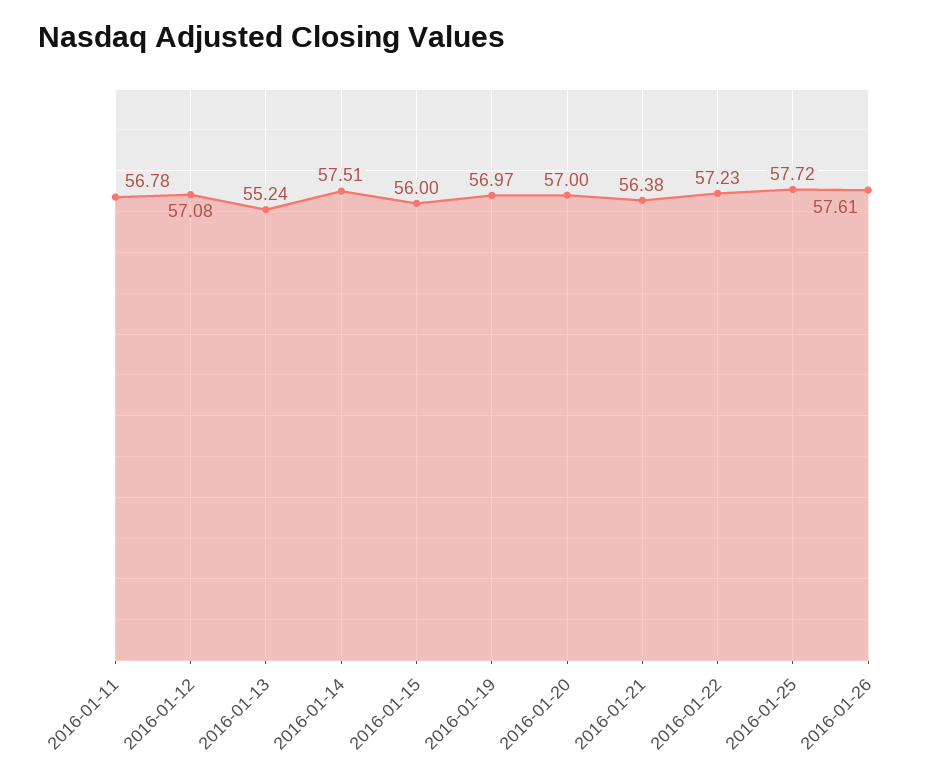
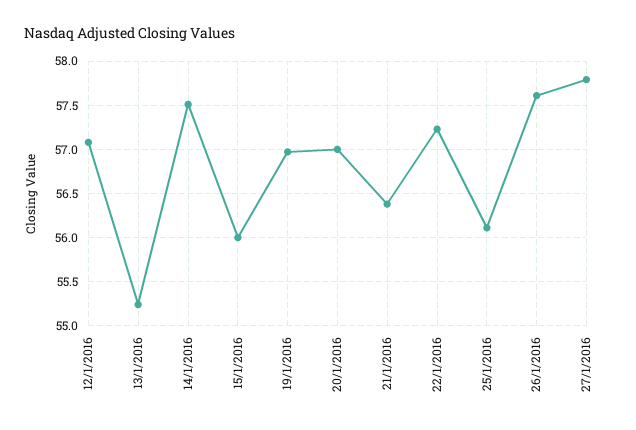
2016-01-11: 56.78 -> none
2016-01-25: 57.72 -> 56.1
27/1/2016: none -> 57.8

